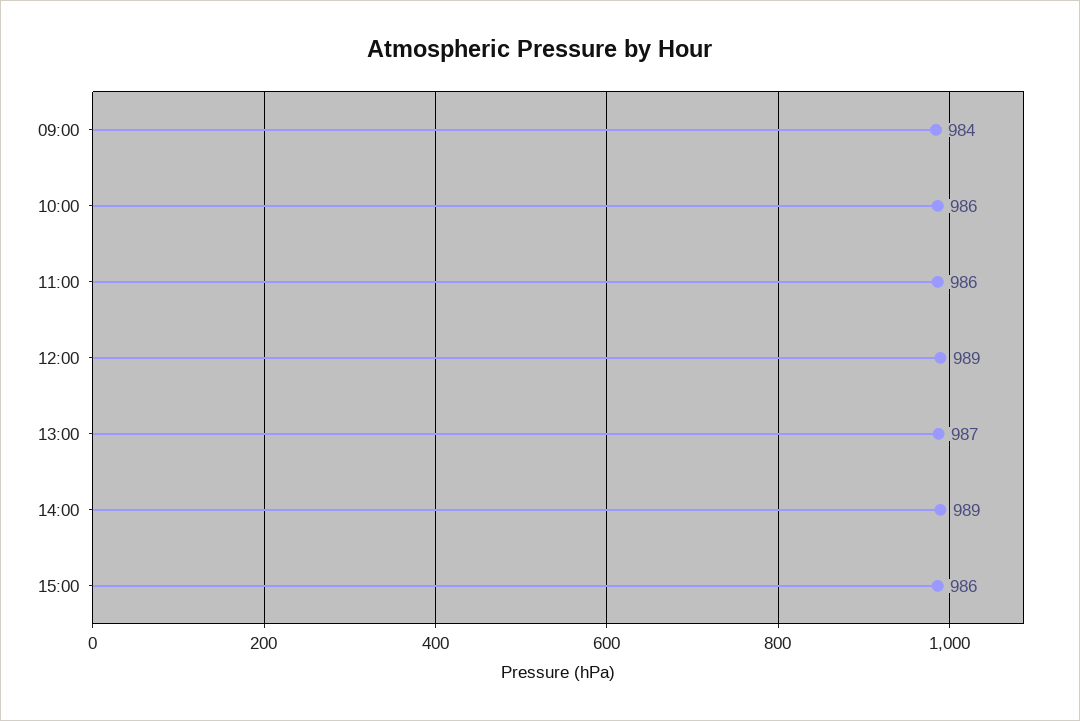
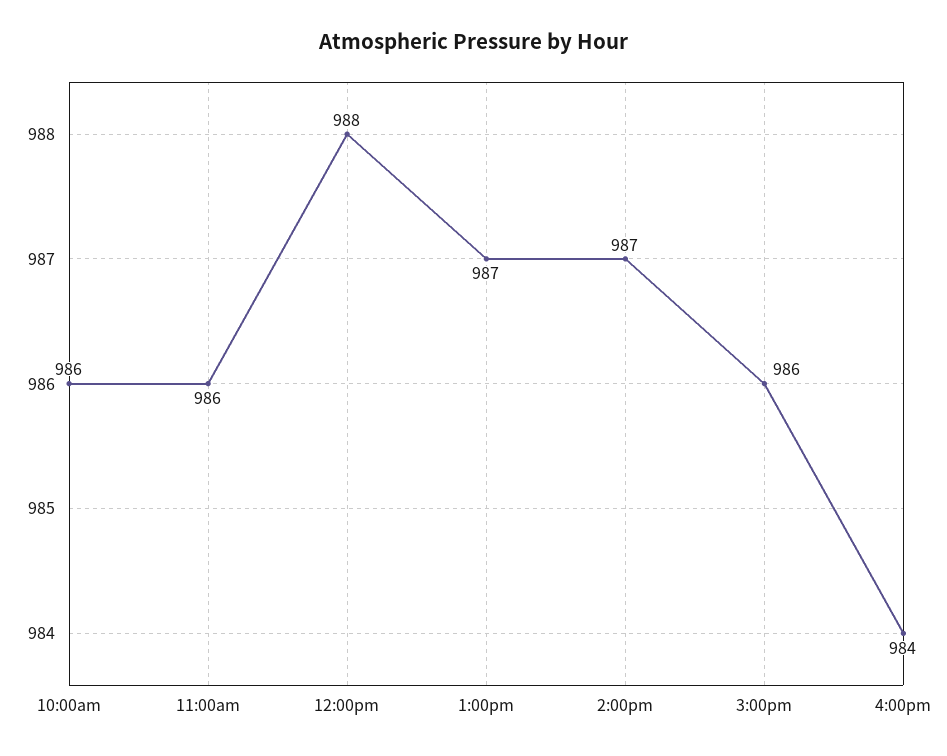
09:00: 984 -> none
12:00: 989 -> 988
14:00: 989 -> 987
4:00pm: none -> 984

